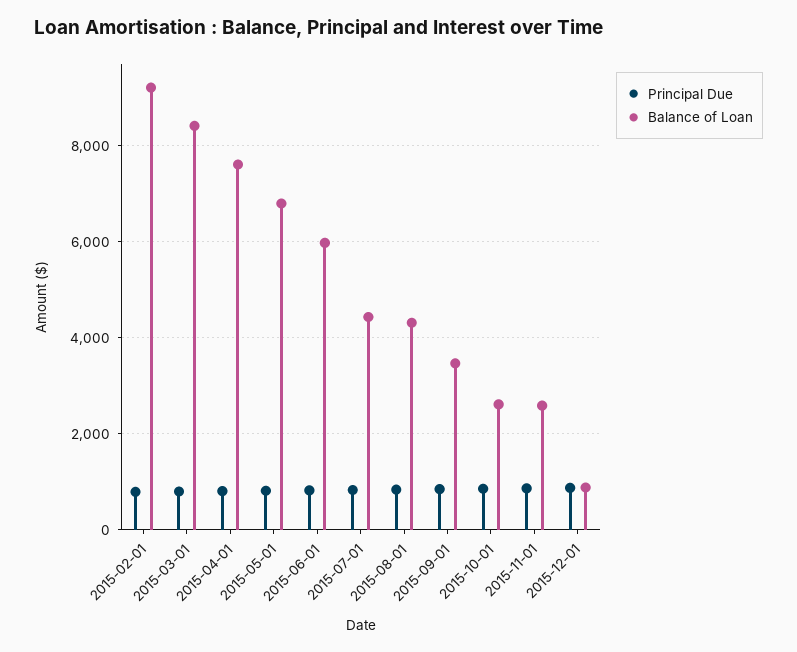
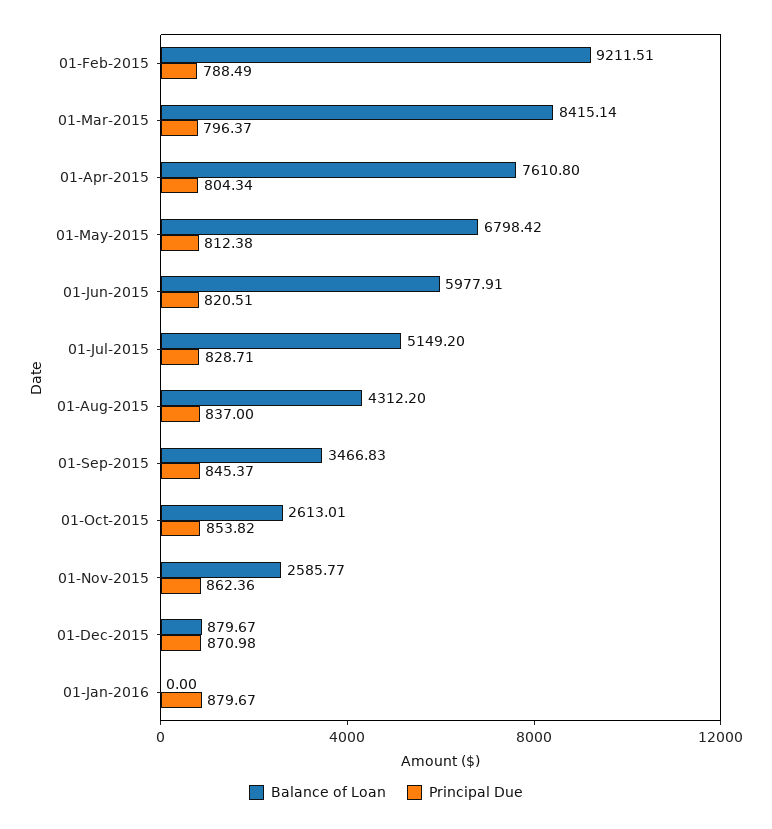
Balance of Loan, 2015-07-01: 4400 -> 5149.2
Balance of Loan, 01-Jan-2016: none -> 0
Principal Due, 01-Jan-2016: none -> 879.67

